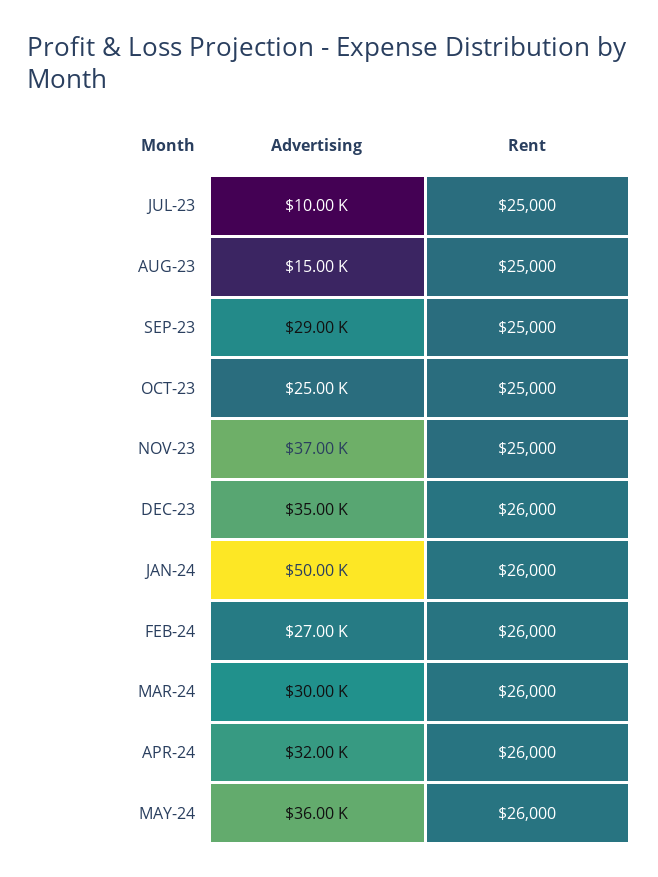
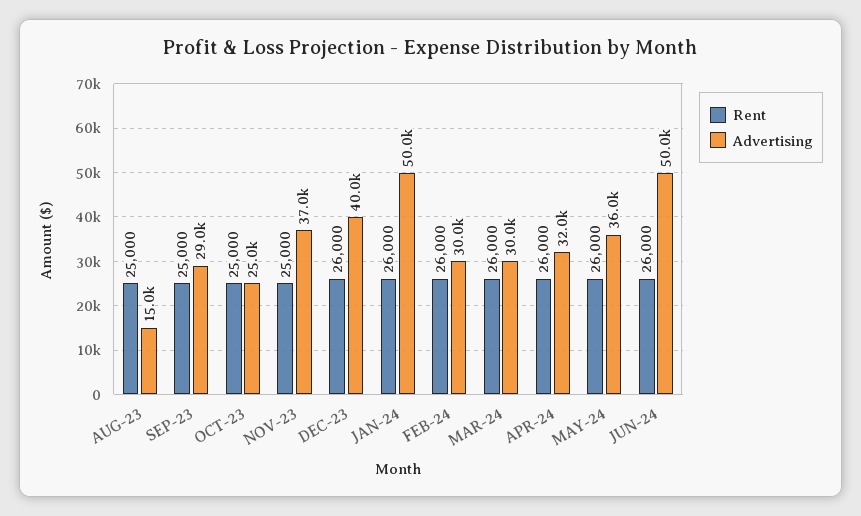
Advertising, JUL-23: 10000 -> none
Rent, JUL-23: 25000 -> none
Advertising, DEC-23: 35000 -> 40000
Advertising, FEB-24: 27000 -> 30000
Rent, JUN-24: none -> 26000
Advertising, JUN-24: none -> 50000

